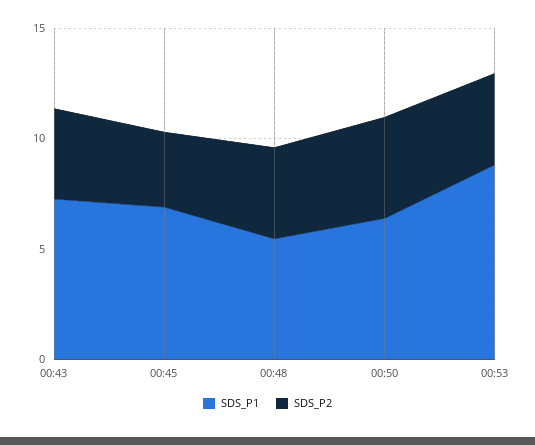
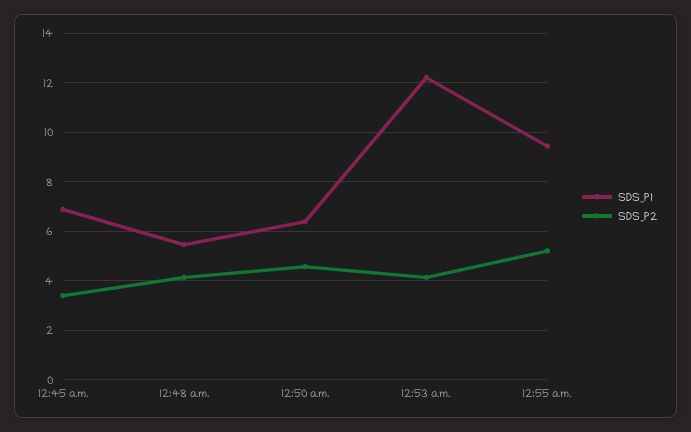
SDS_P1, 00:43: 7 -> none
SDS_P2, 00:43: 4 -> none
SDS_P1, 00:53: 9 -> 12.25
SDS_P1, 12:55 a.m.: none -> 9.5
SDS_P2, 12:55 a.m.: none -> 5.25

